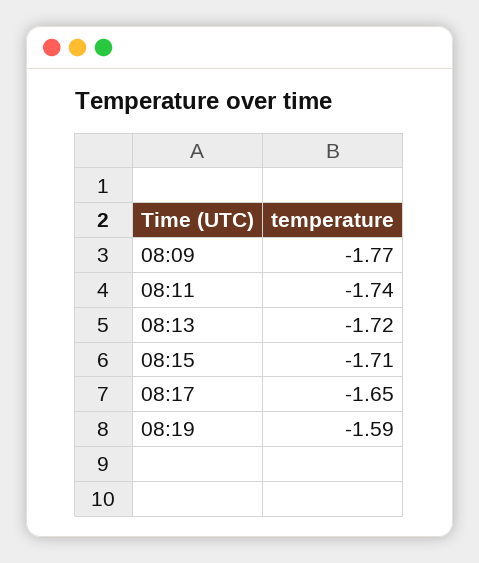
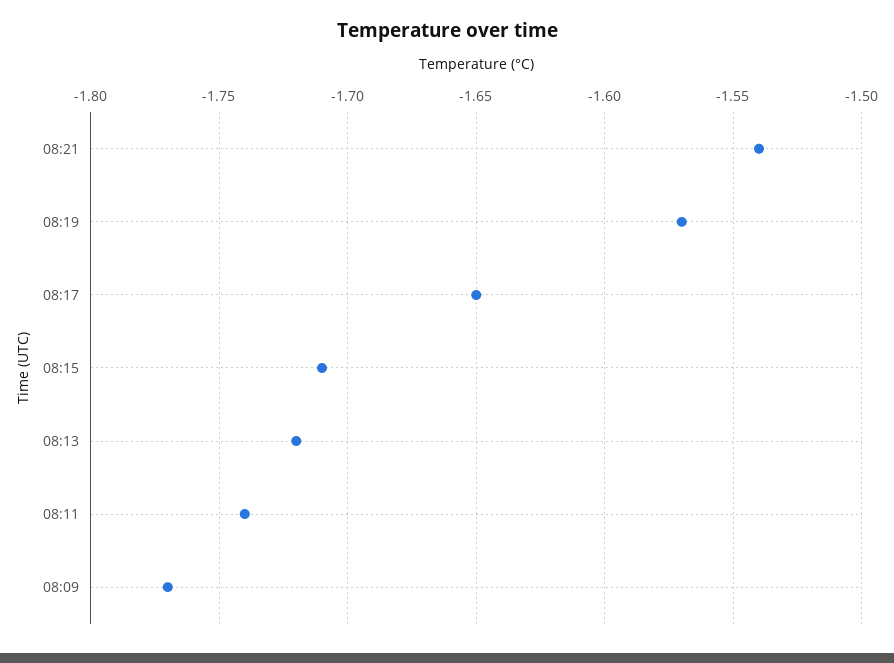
08:19: -1.59 -> -1.57
08:21: none -> -1.54

